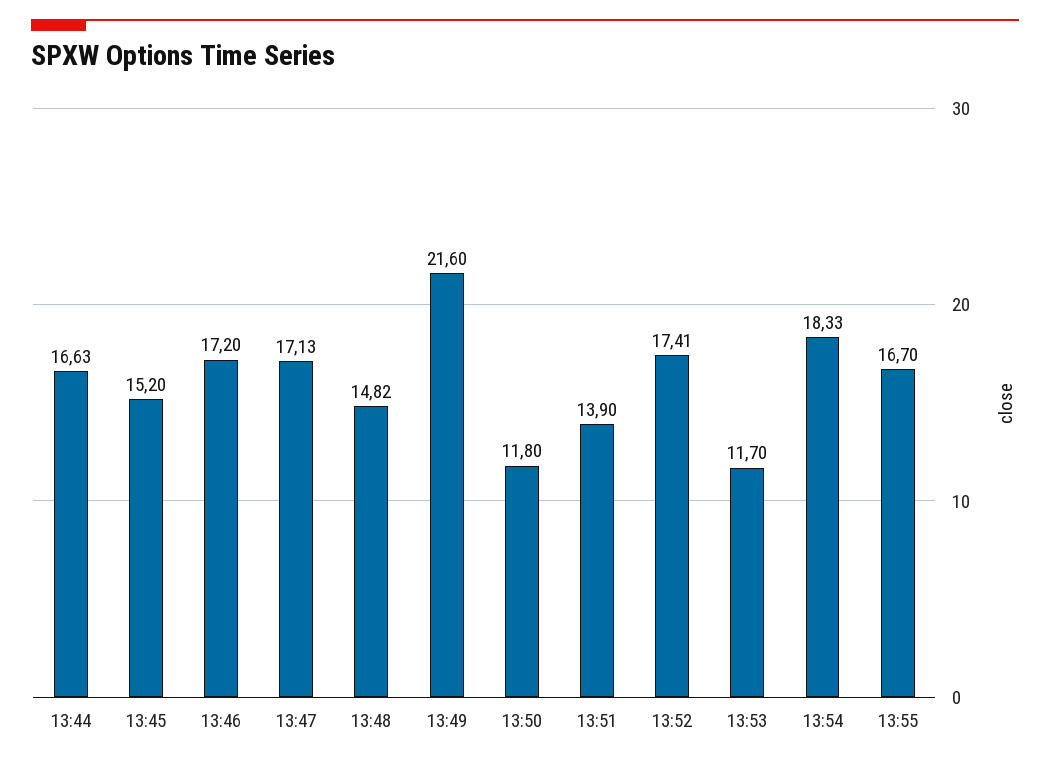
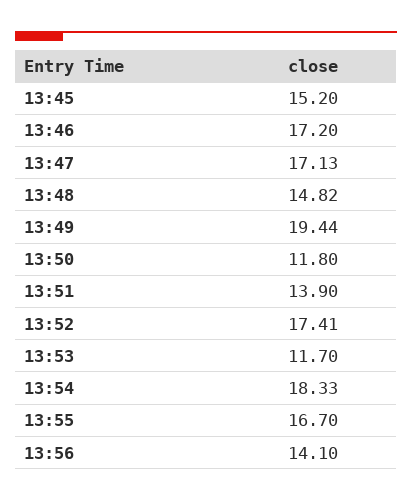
13:44: 16.63 -> none
13:49: 21.6 -> 19.44
13:56: none -> 14.1

